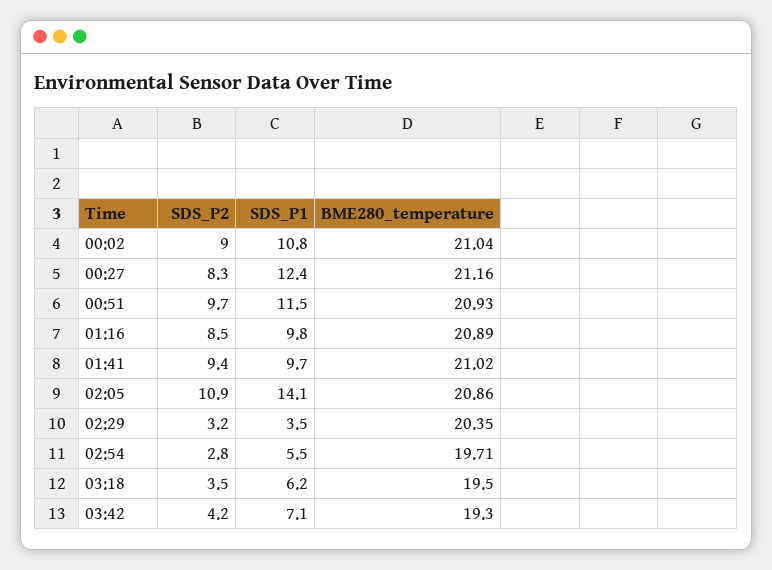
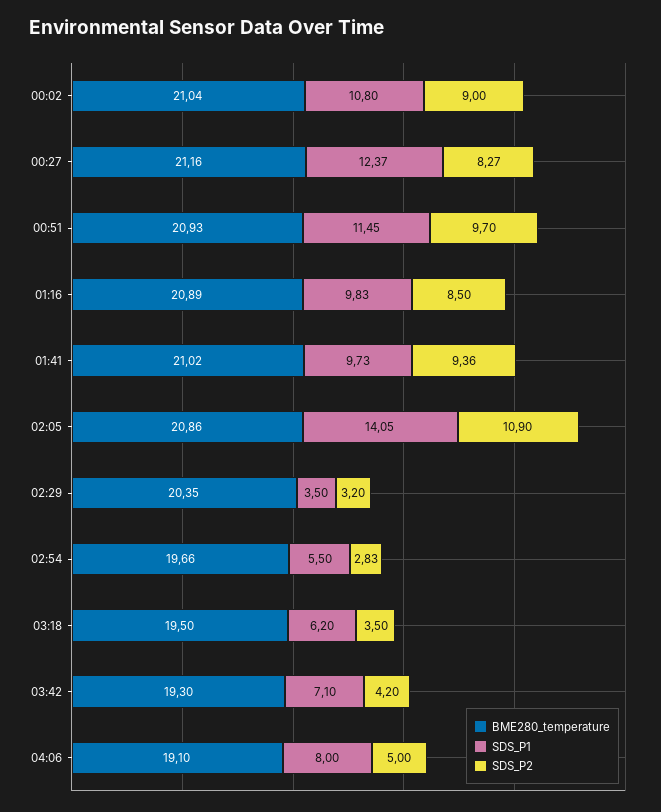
BME280_temperature, 02:54: 19.71 -> 19.66
BME280_temperature, 04:06: none -> 19.1
SDS_P1, 04:06: none -> 8
SDS_P2, 04:06: none -> 5

